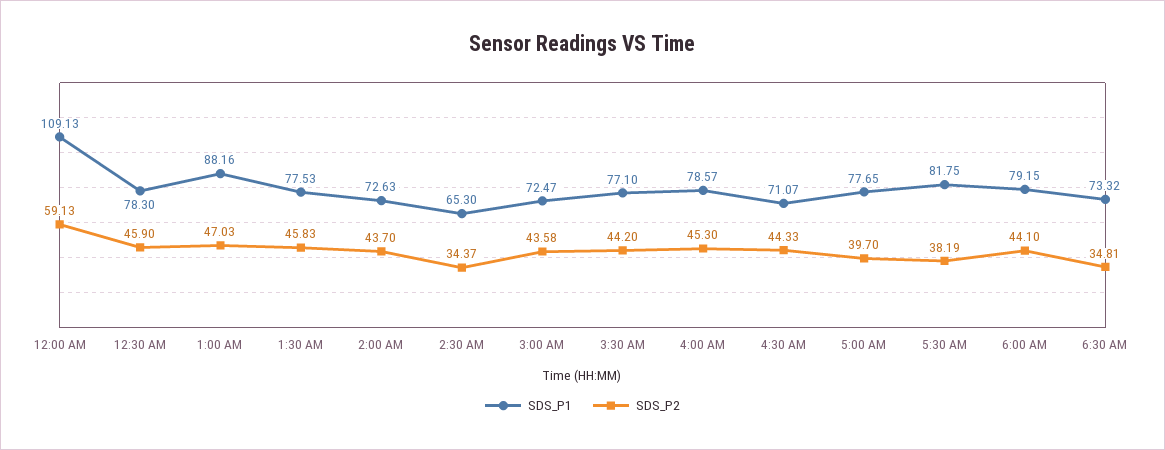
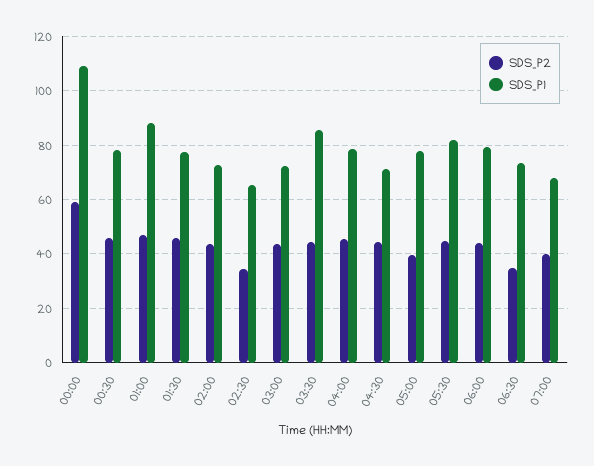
SDS_P1, 3:30 AM: 77.1 -> 85
SDS_P2, 5:30 AM: 38.19 -> 45
SDS_P2, 07:00: none -> 40
SDS_P1, 07:00: none -> 67.5

